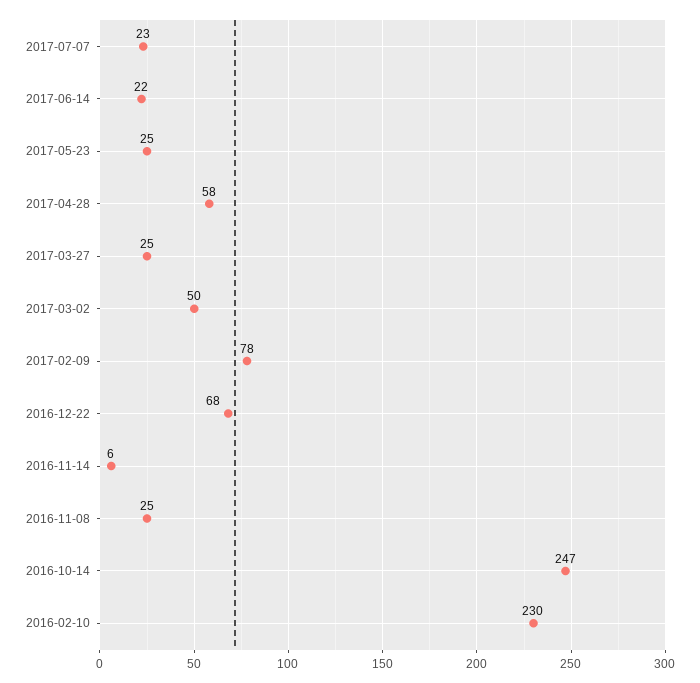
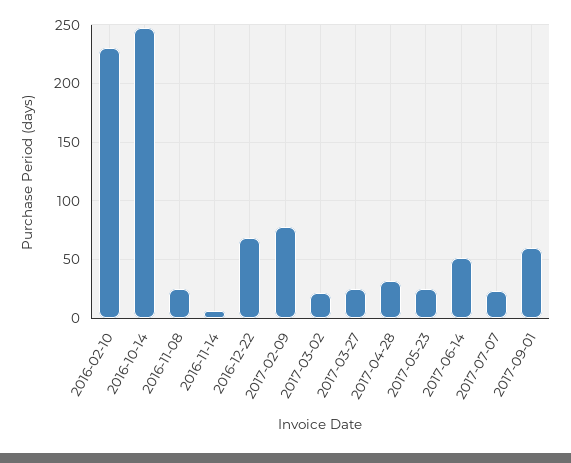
2017-06-14: 22 -> 50
2017-04-28: 58 -> 30
2017-03-02: 50 -> 20
2017-09-01: none -> 60

